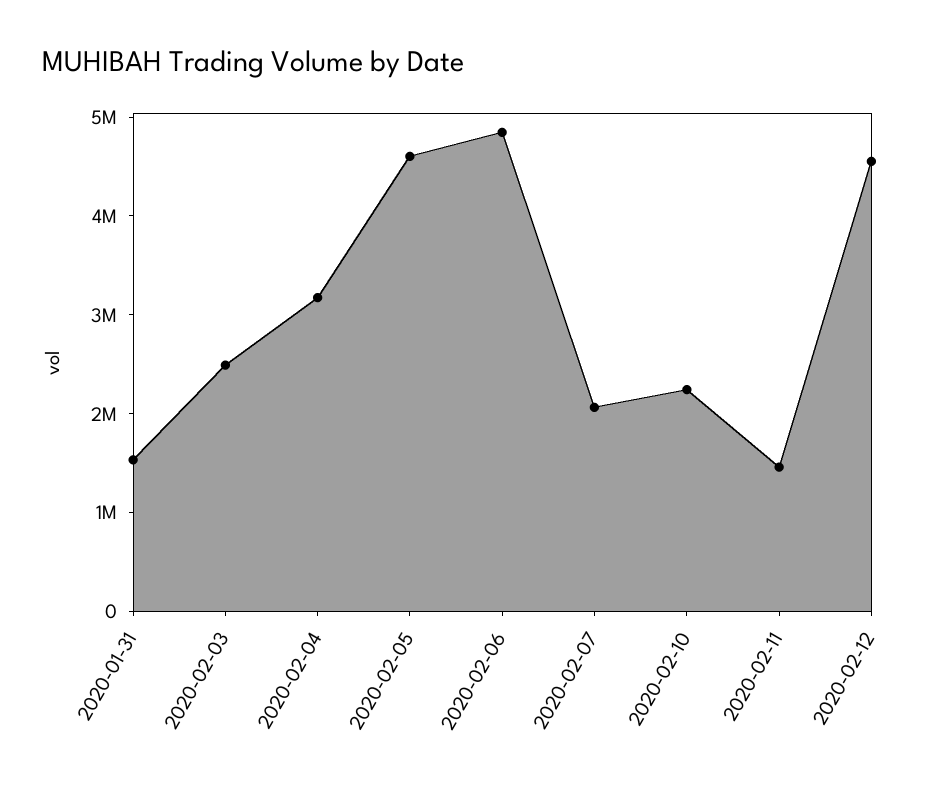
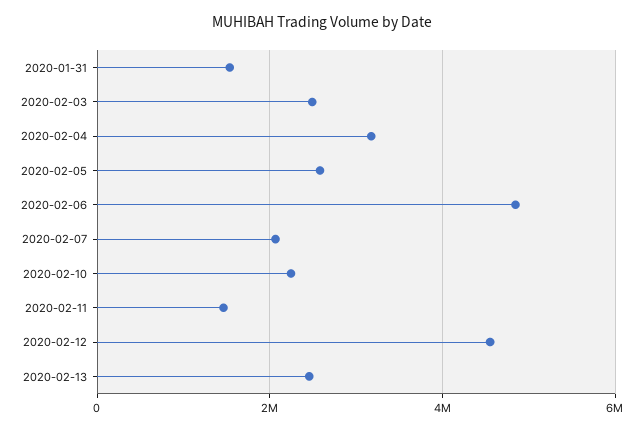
2020-02-05: 4600000 -> 2600000
2020-02-13: none -> 2400000

